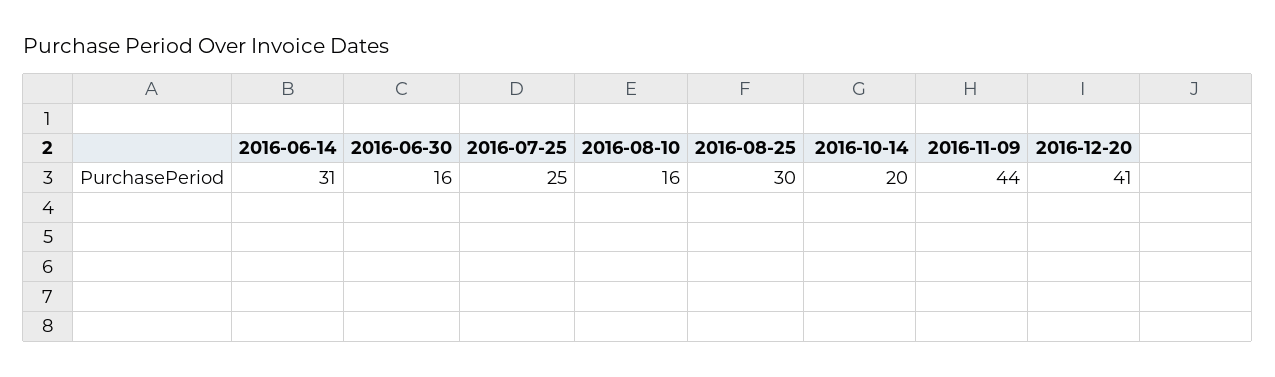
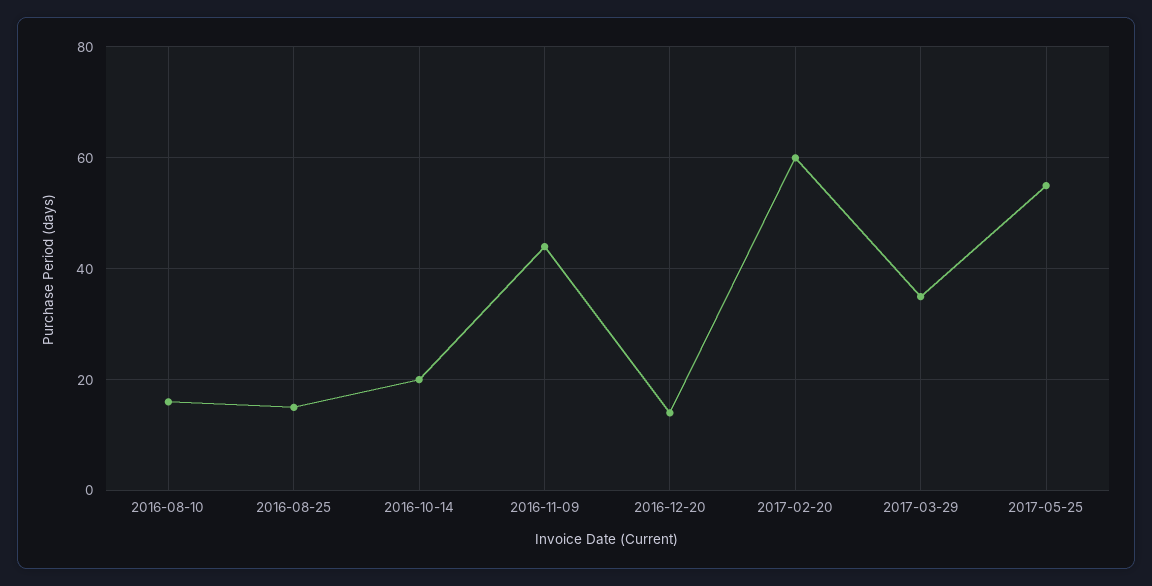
2016-06-14: 31 -> none
2016-06-30: 16 -> none
2016-07-25: 25 -> none
2016-08-25: 30 -> 15
2016-12-20: 41 -> 15
2017-02-20: none -> 60
2017-03-29: none -> 35
2017-05-25: none -> 55

